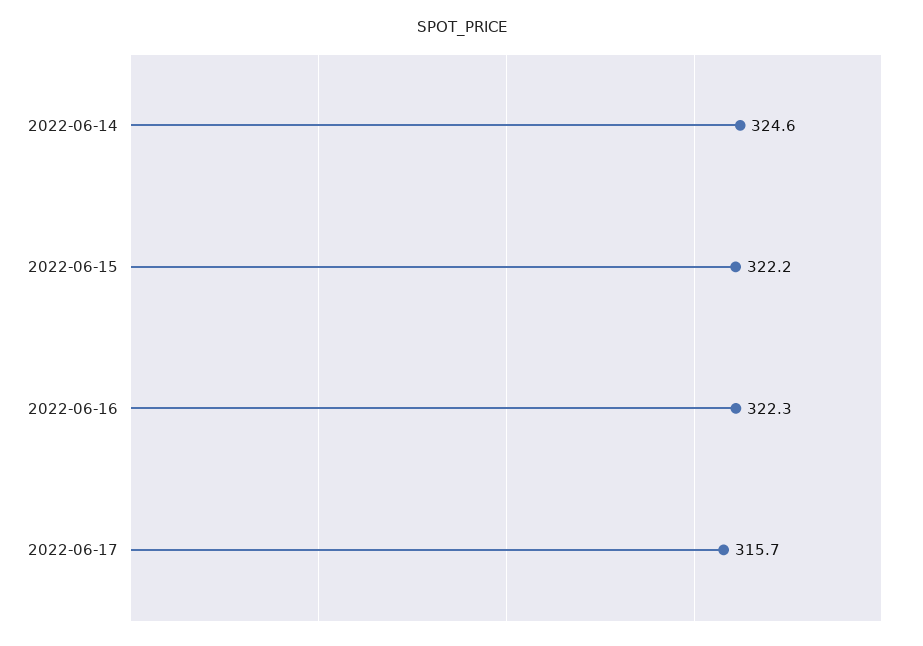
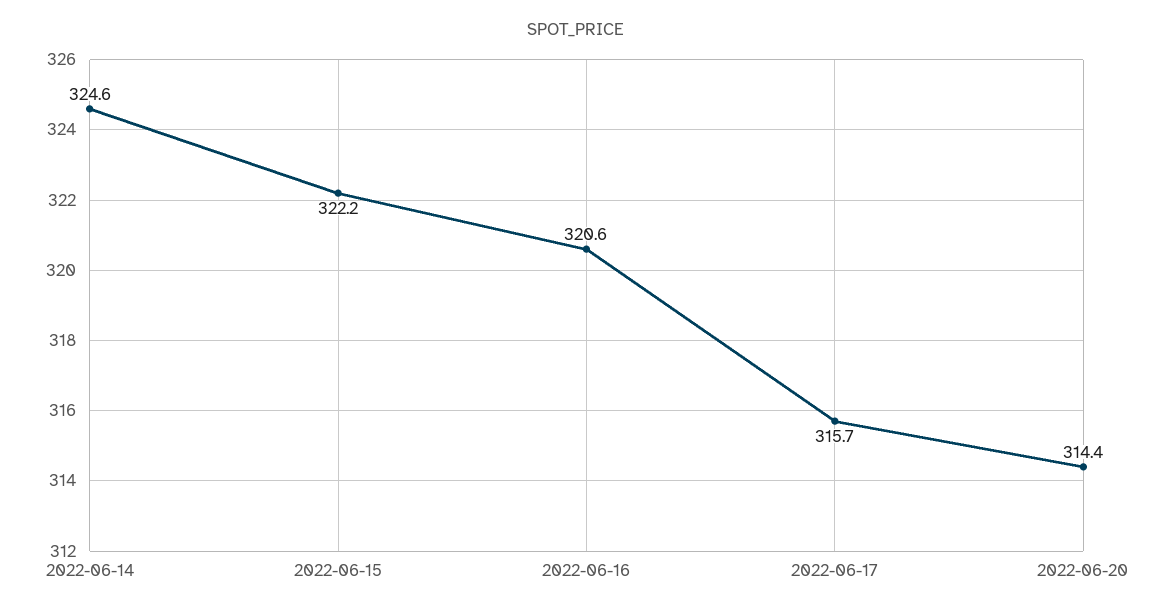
2022-06-16: 322.3 -> 320.6
2022-06-20: none -> 314.4

